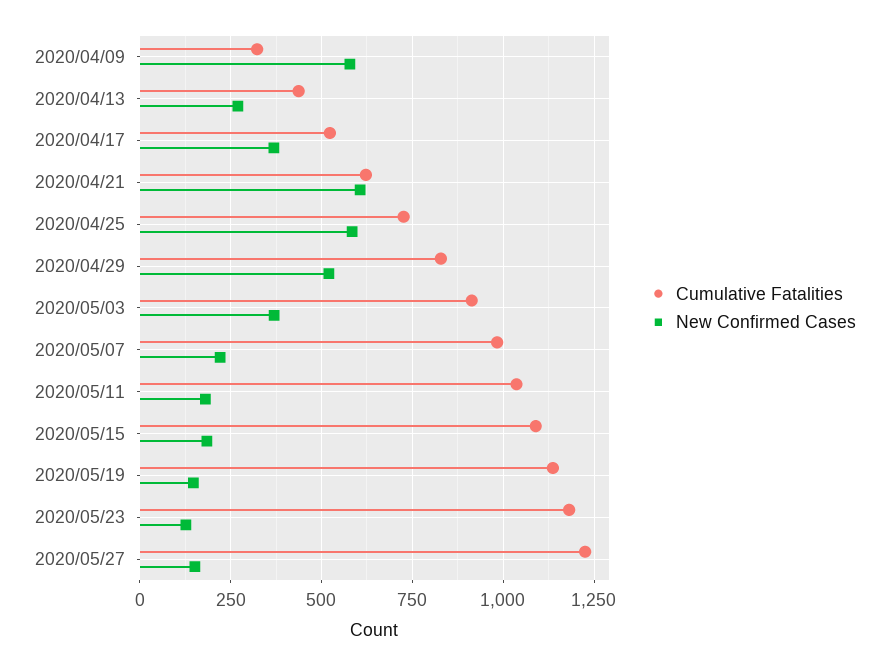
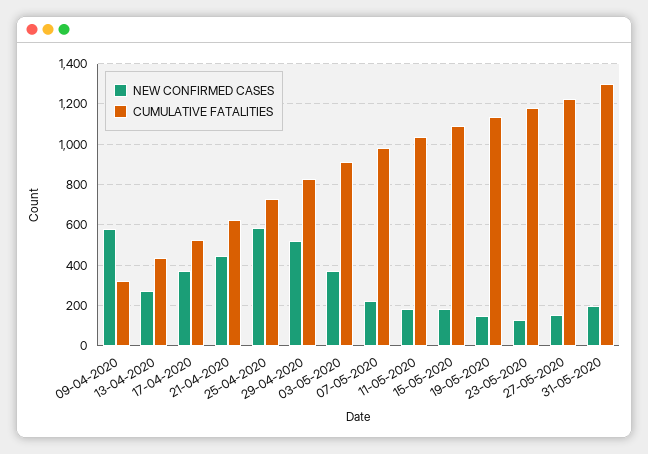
New Confirmed Cases, 2020/04/21: 600 -> 450
New Confirmed Cases, 31-05-2020: none -> 200
Cumulative Fatalities, 31-05-2020: none -> 1300

